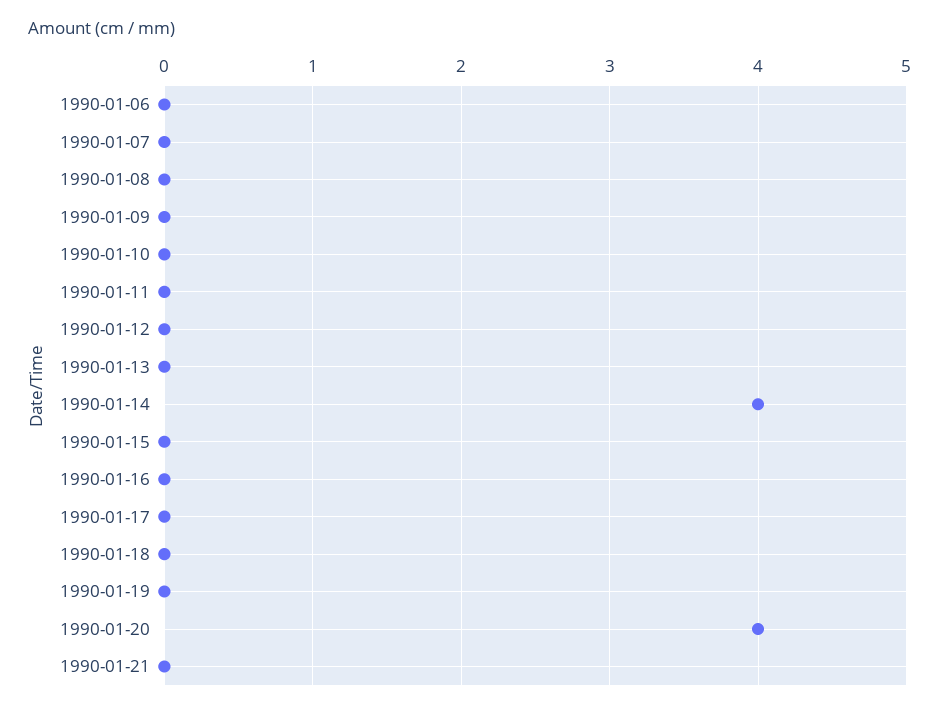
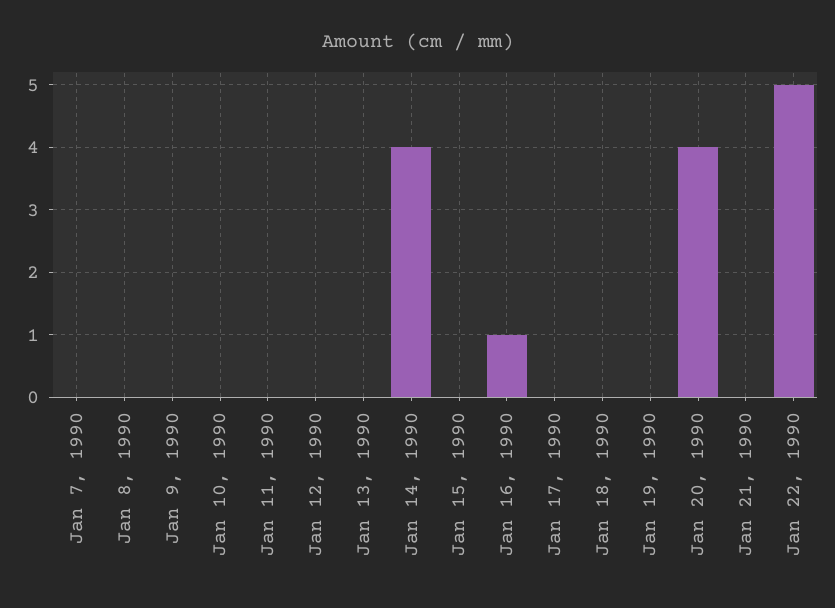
1990-01-06: 0 -> none
1990-01-16: 0 -> 1
Jan 22, 1990: none -> 5

